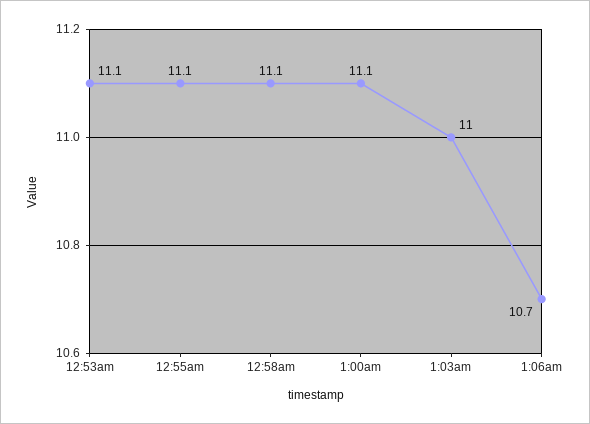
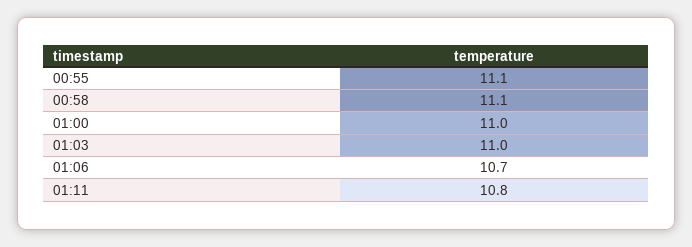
12:53am: 11.1 -> none
1:00am: 11.1 -> 11
01:11: none -> 10.8

